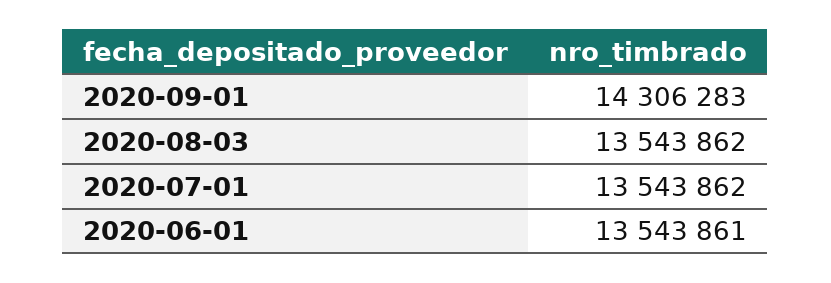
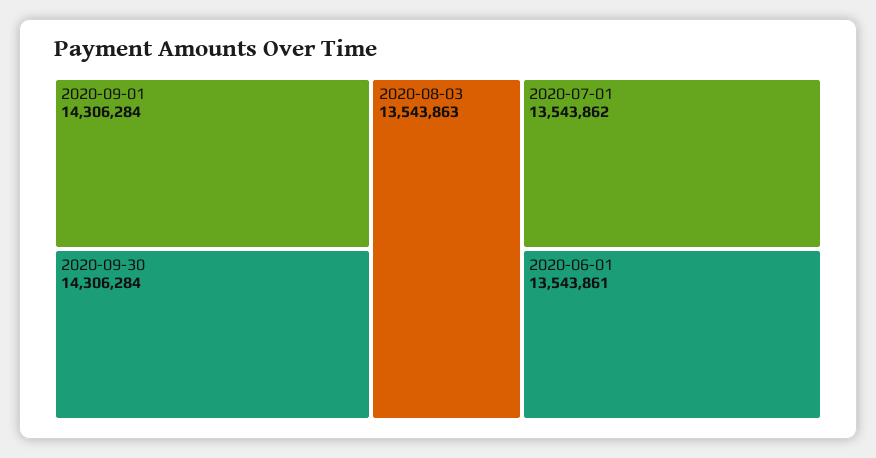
2020-09-01: 14306283 -> 14306284
2020-08-03: 13543862 -> 13543863
2020-09-30: none -> 14306284

